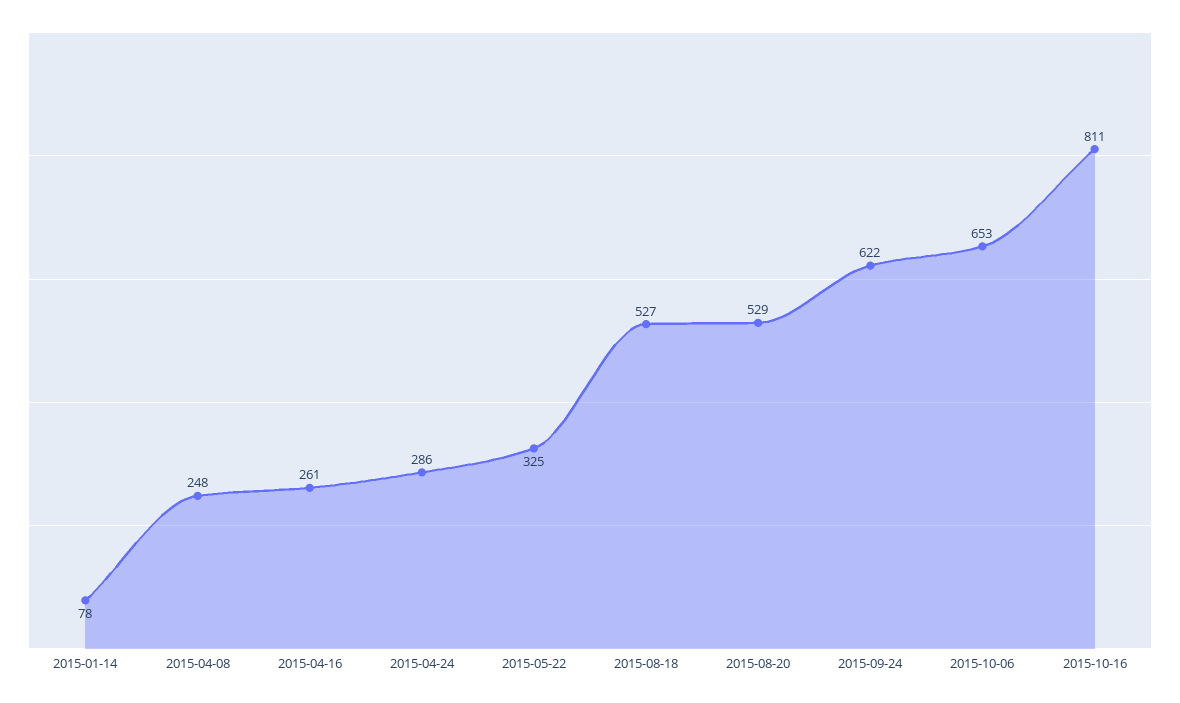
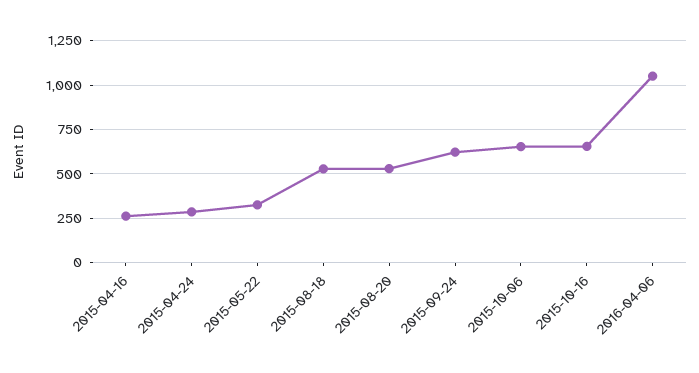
2015-01-14: 78 -> none
2015-04-08: 248 -> none
2015-10-16: 811 -> 650
2016-04-06: none -> 1050

